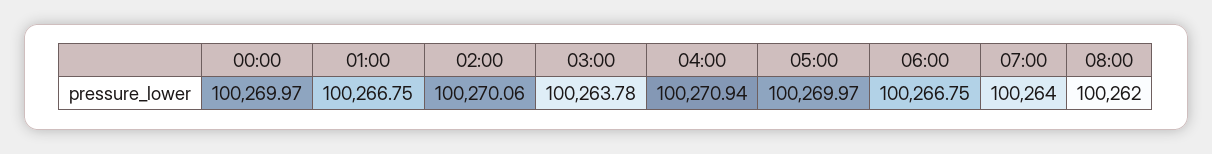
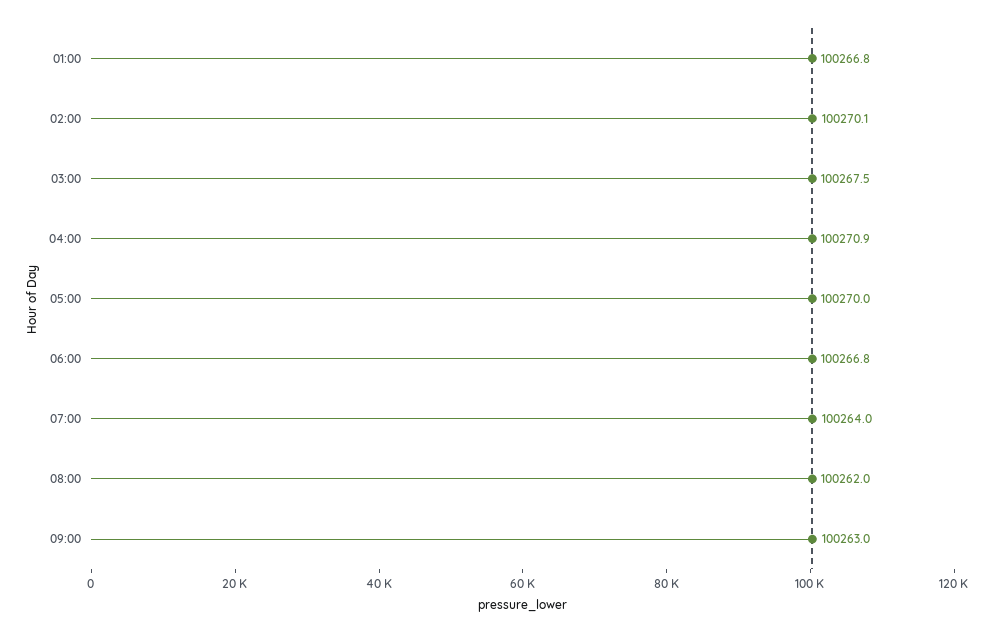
00:00: 100269.97 -> none
03:00: 100263.78 -> 100267.5
09:00: none -> 100263

